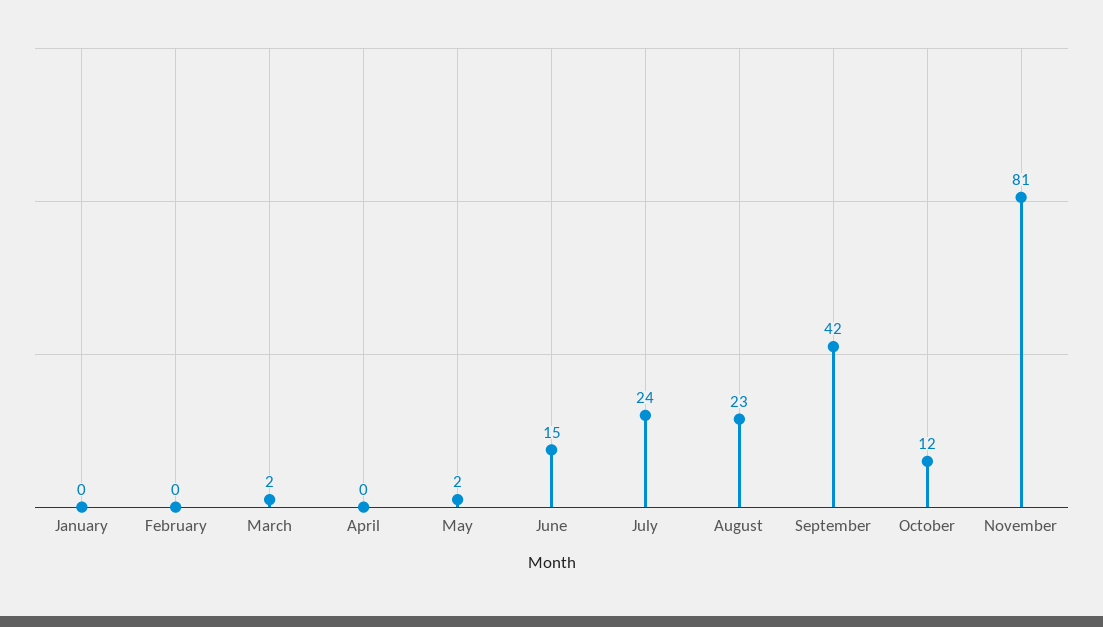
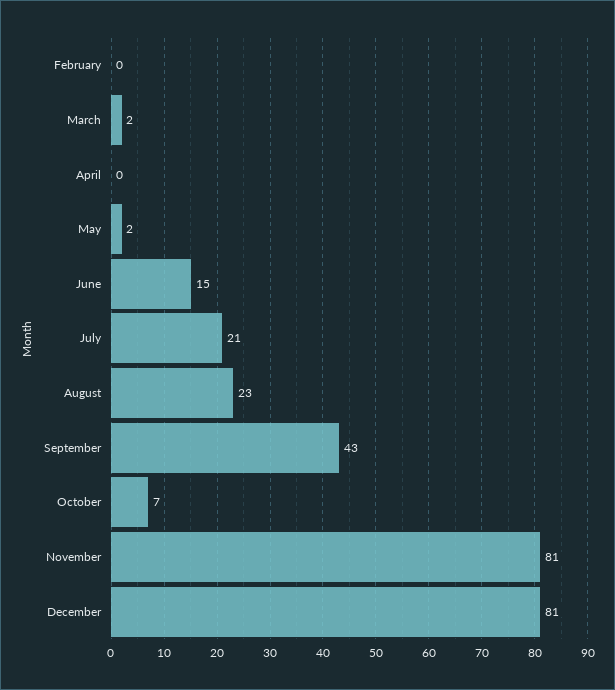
January: 0 -> none
July: 24 -> 21
September: 42 -> 43
October: 12 -> 7
December: none -> 81

